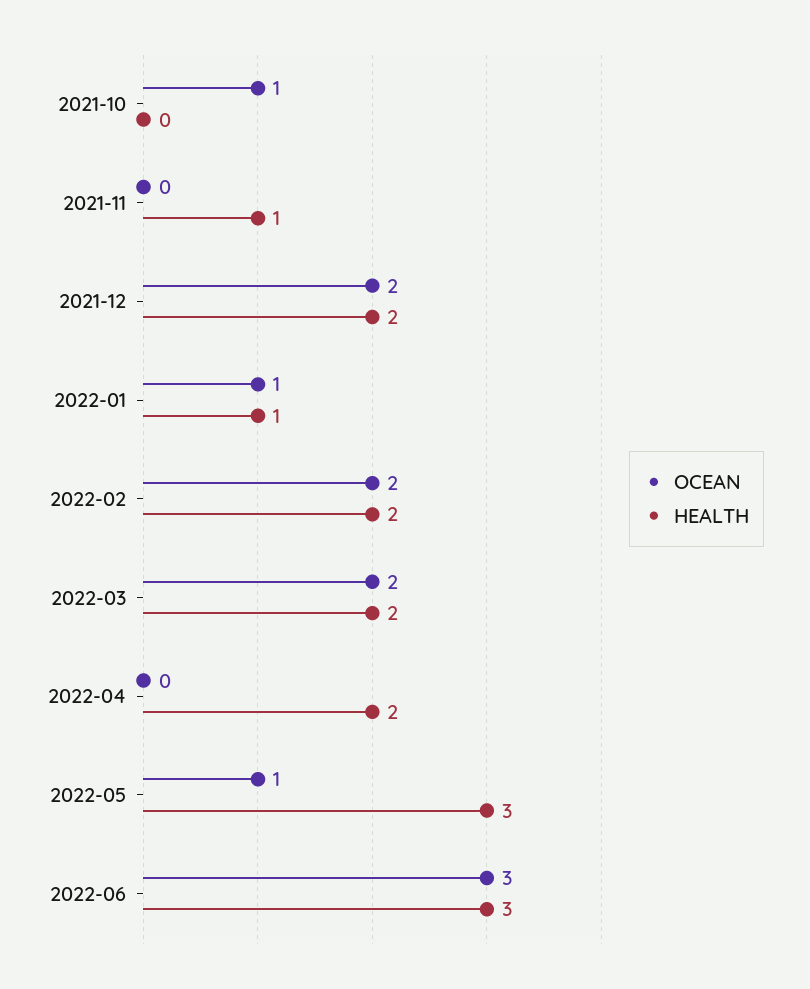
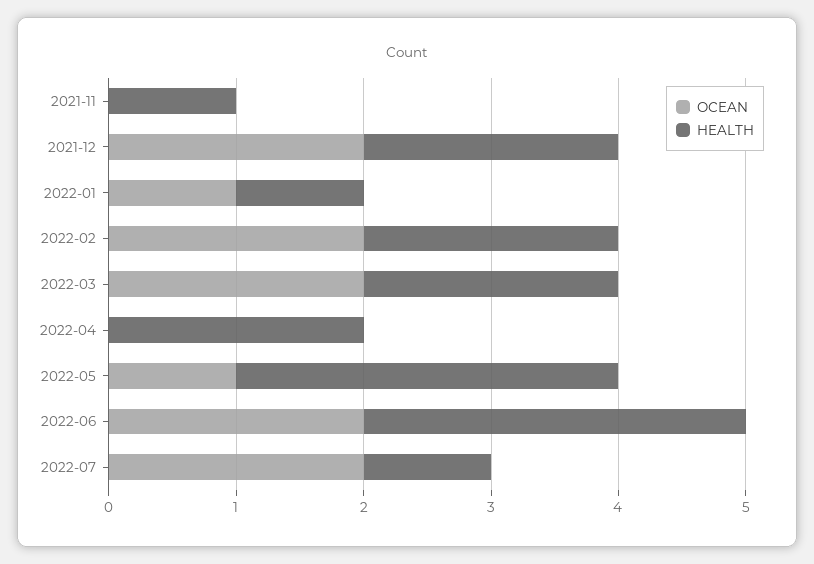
OCEAN, 2021-10: 1 -> none
HEALTH, 2021-10: 0 -> none
OCEAN, 2022-06: 3 -> 2
OCEAN, 2022-07: none -> 2
HEALTH, 2022-07: none -> 1

